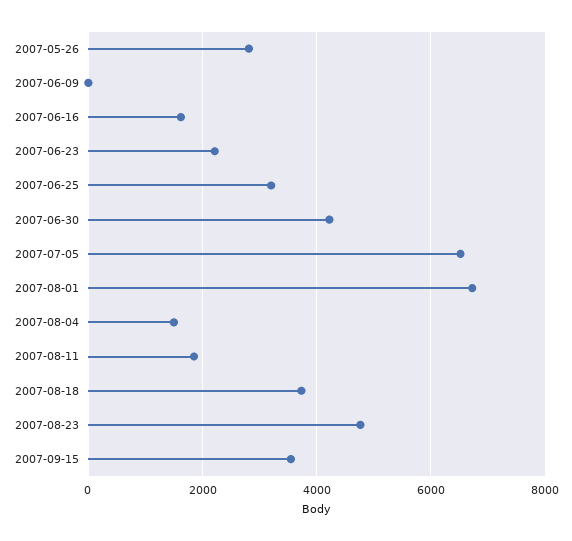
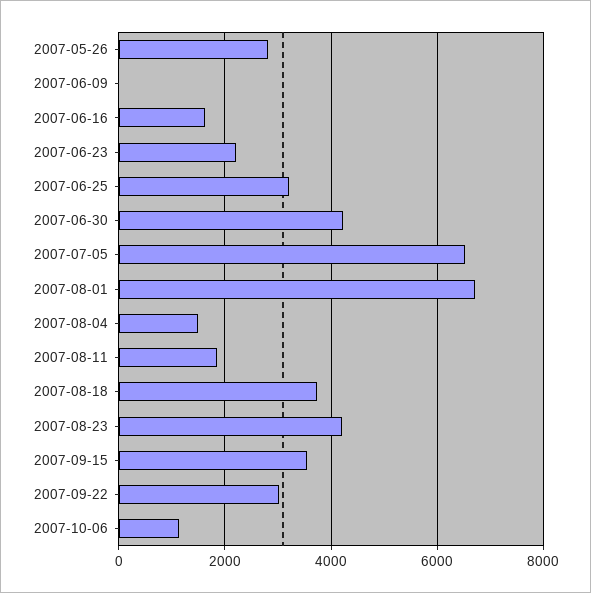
2007-08-23: 4800 -> 4200
2007-09-22: none -> 3000
2007-10-06: none -> 1200

